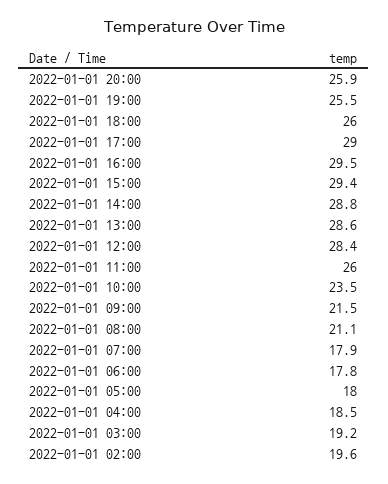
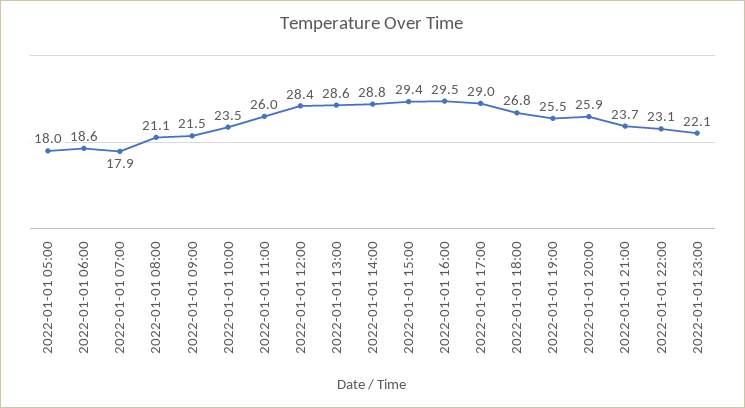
2022-01-01 18:00: 26 -> 26.8
2022-01-01 06:00: 17.8 -> 18.6
2022-01-01 04:00: 18.5 -> none
2022-01-01 03:00: 19.2 -> none
2022-01-01 02:00: 19.6 -> none
2022-01-01 21:00: none -> 23.7
2022-01-01 22:00: none -> 23.1
2022-01-01 23:00: none -> 22.1

